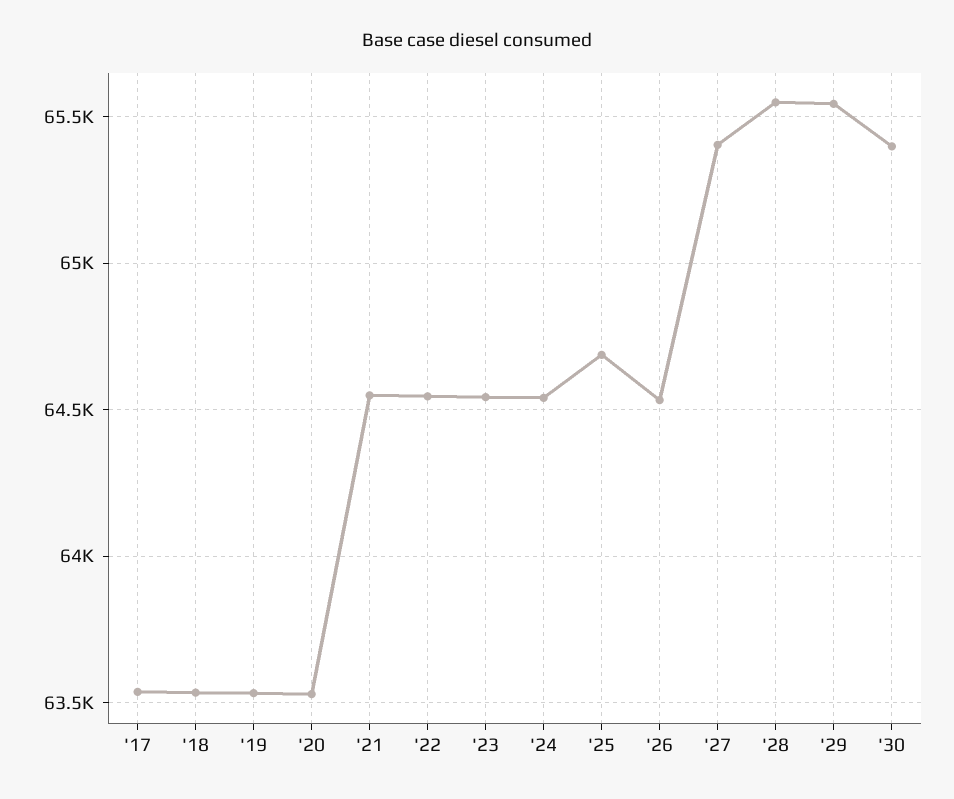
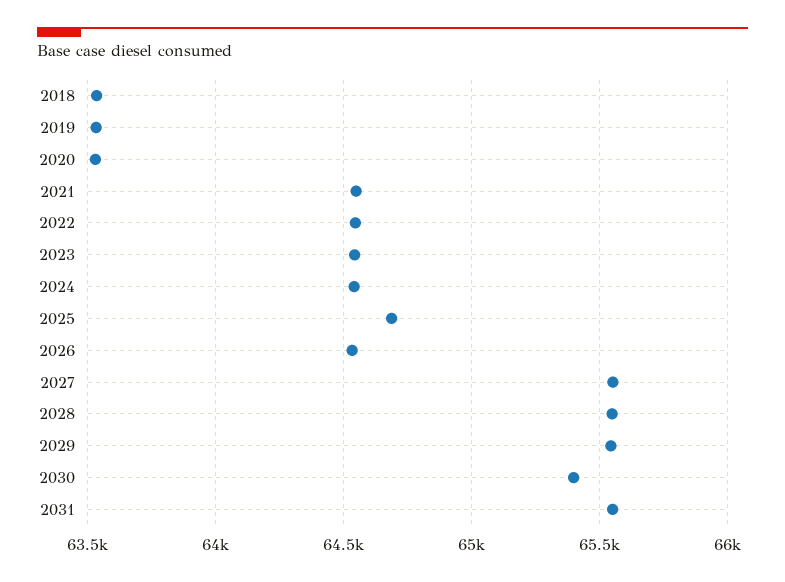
'17: 63550 -> none
'27: 65400 -> 65550
2031: none -> 65550

